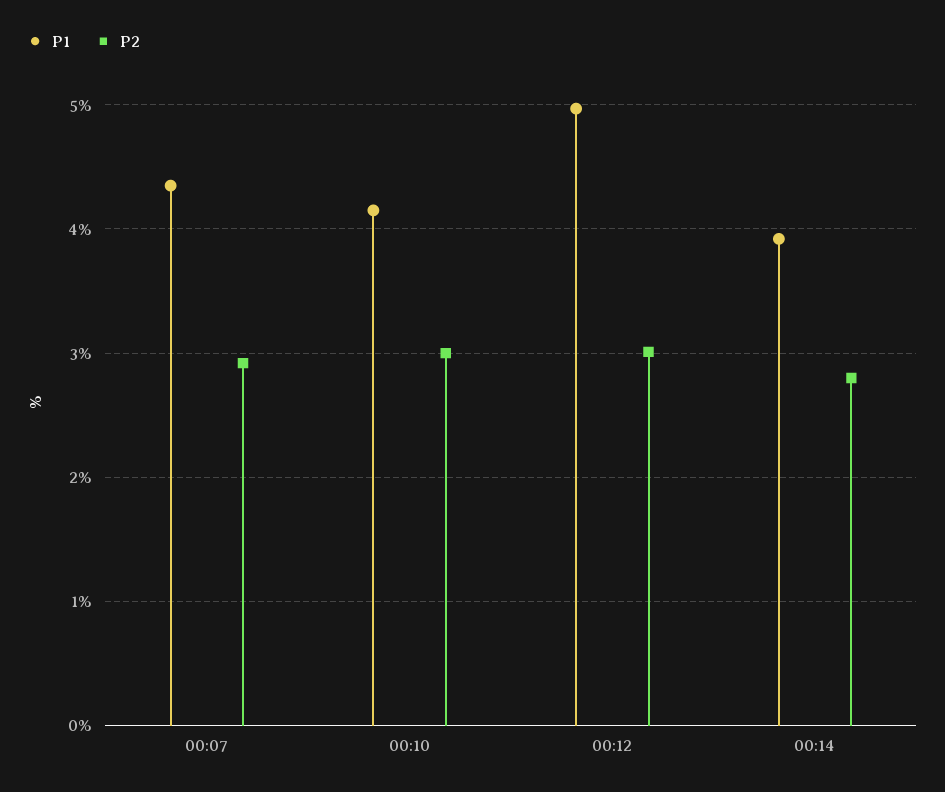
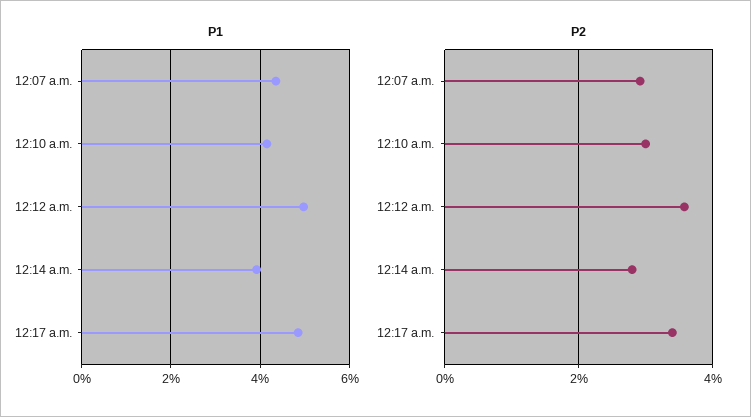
P2, 00:12: 3 -> 3.6
P1, 12:17 a.m.: none -> 4.8
P2, 12:17 a.m.: none -> 3.4

